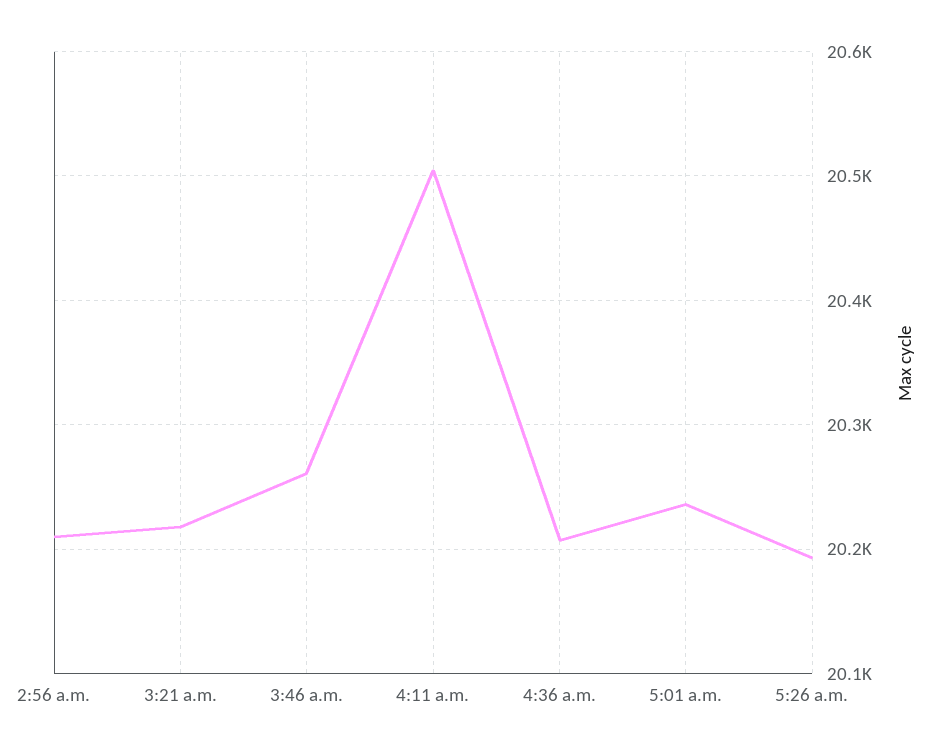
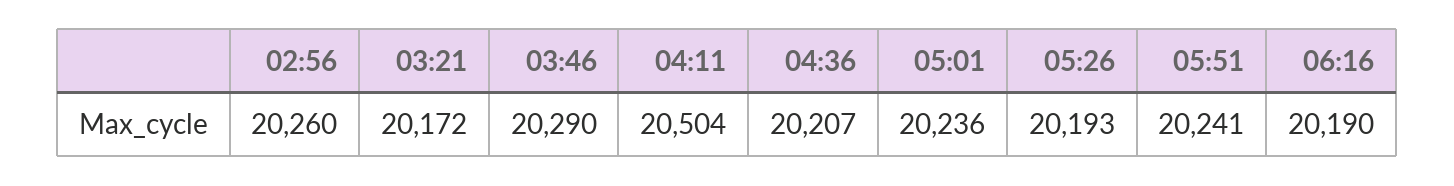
2:56 a.m.: 20210 -> 20260
3:21 a.m.: 20220 -> 20172
3:46 a.m.: 20260 -> 20290
05:51: none -> 20241
06:16: none -> 20190

